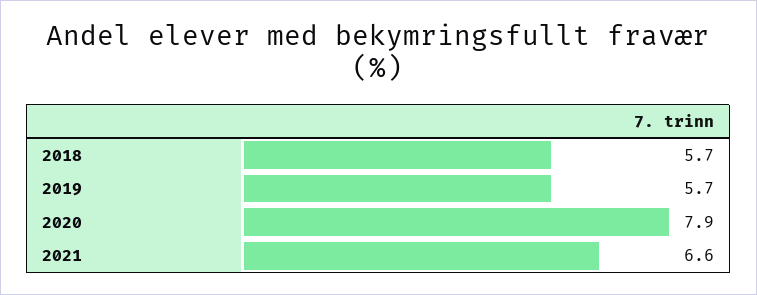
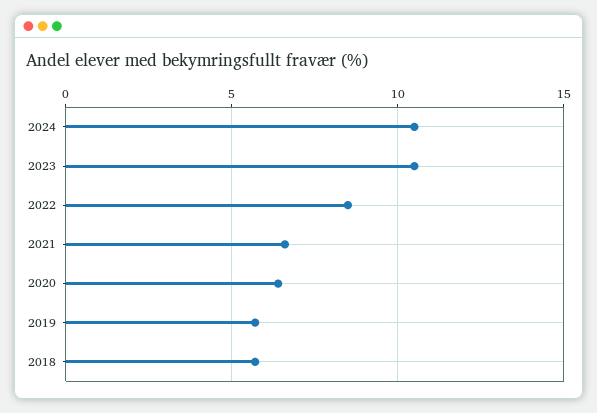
2020: 7.9 -> 6.5
2024: none -> 10.5
2023: none -> 10.5
2022: none -> 8.5

